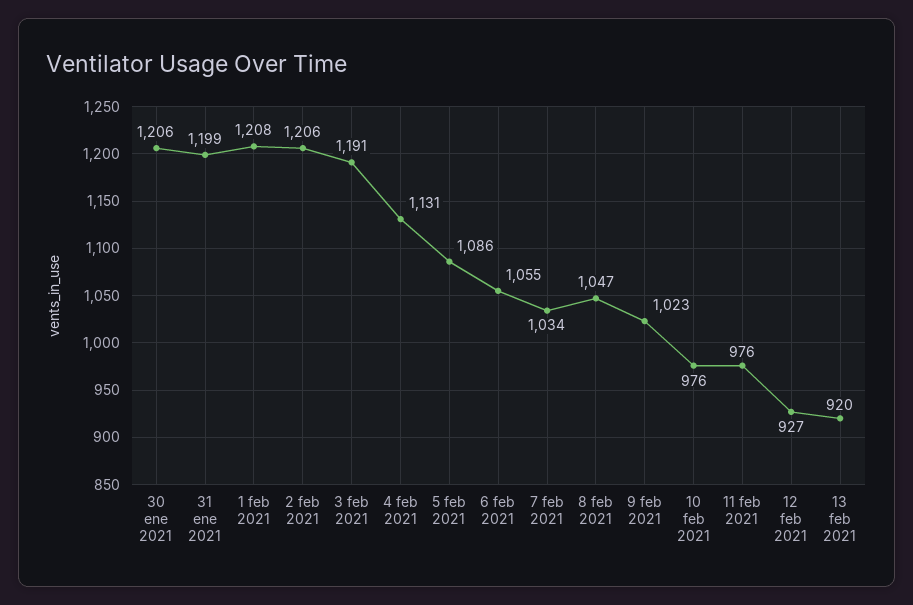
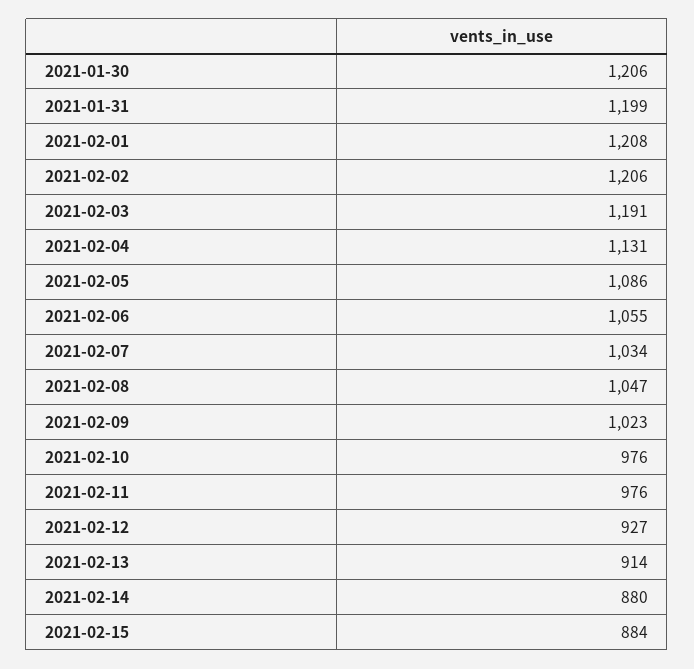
13 feb 2021: 920 -> 914
2021-02-14: none -> 880
2021-02-15: none -> 884

